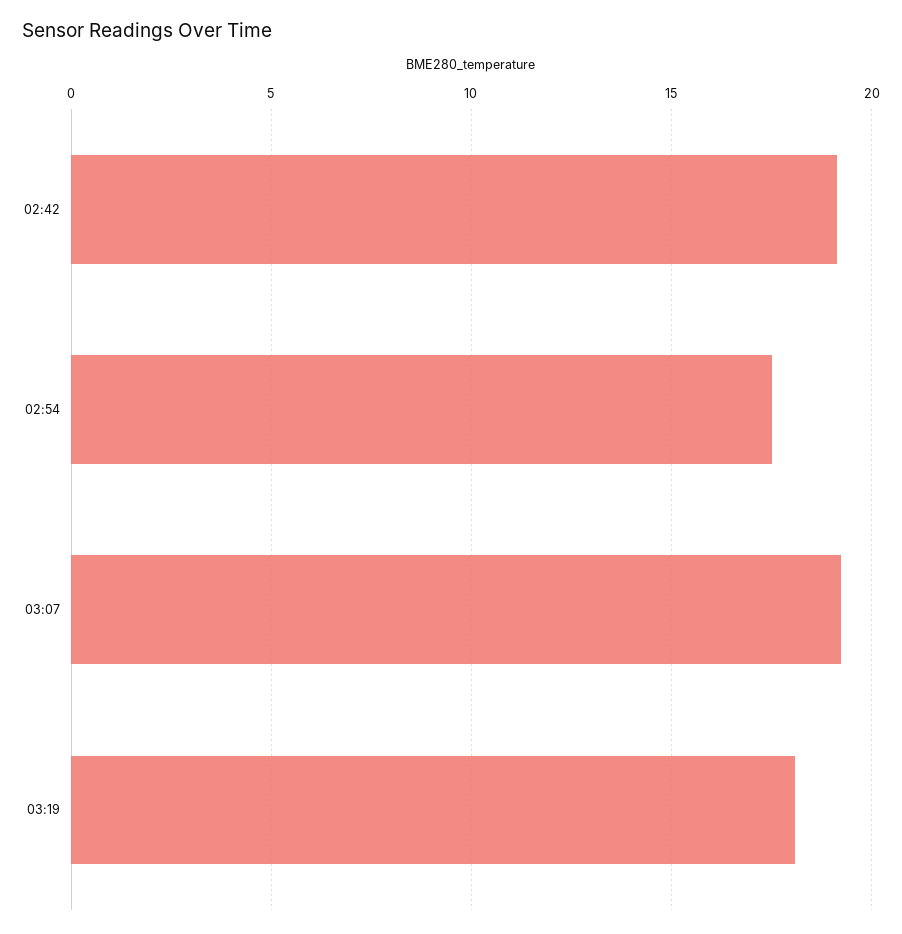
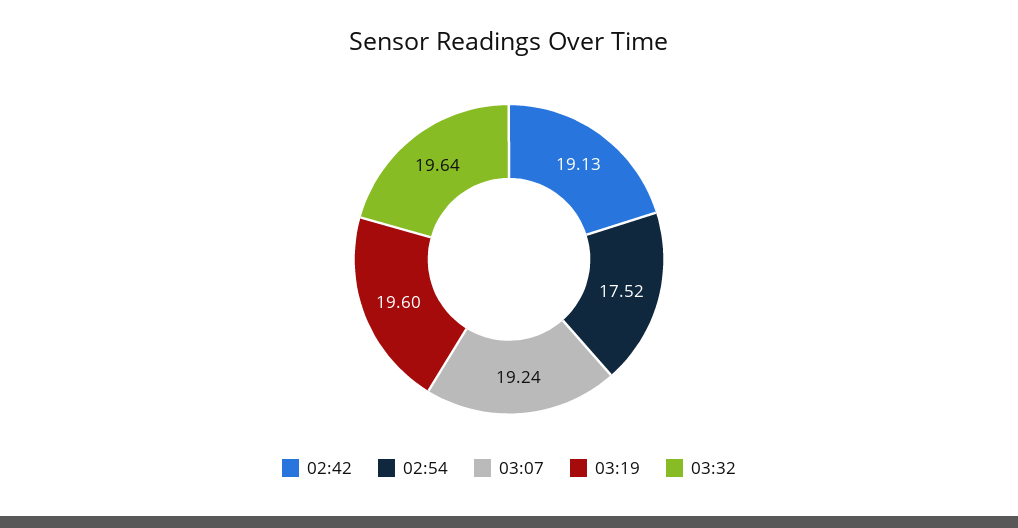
03:19: 18 -> 19.6
03:32: none -> 19.64

